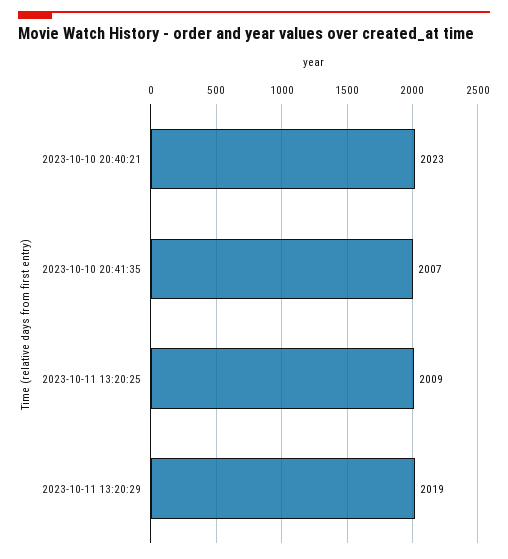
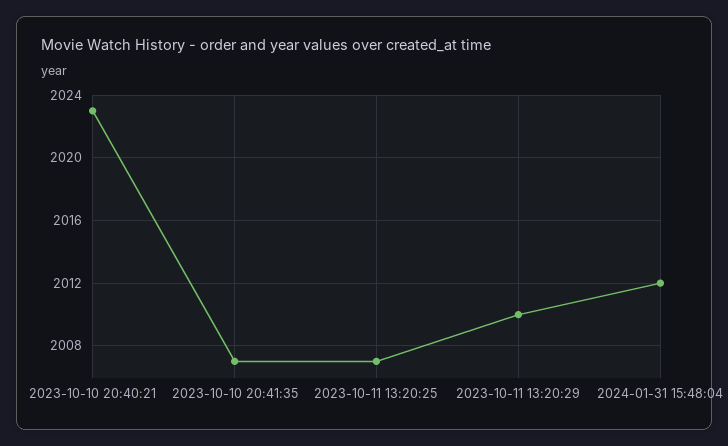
2023-10-11 13:20:25: 2009 -> 2007
2023-10-11 13:20:29: 2019 -> 2010
2024-01-31 15:48:04: none -> 2012

